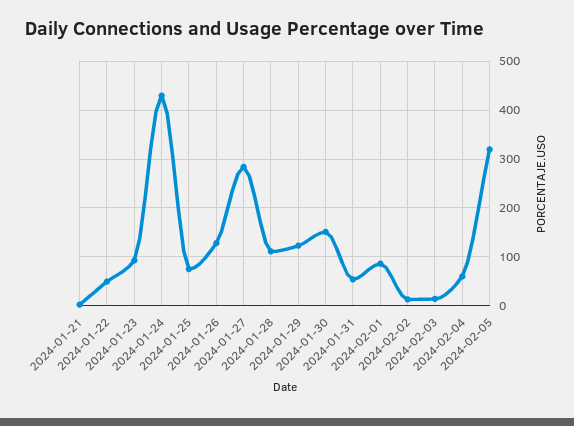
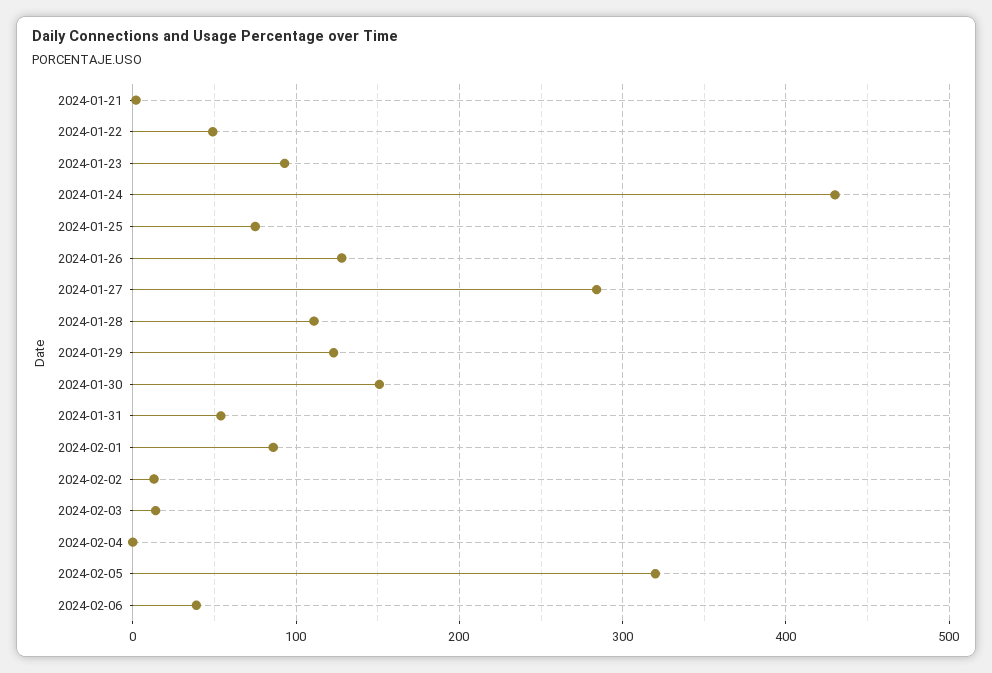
2024-02-04: 60 -> 0
2024-02-06: none -> 40

